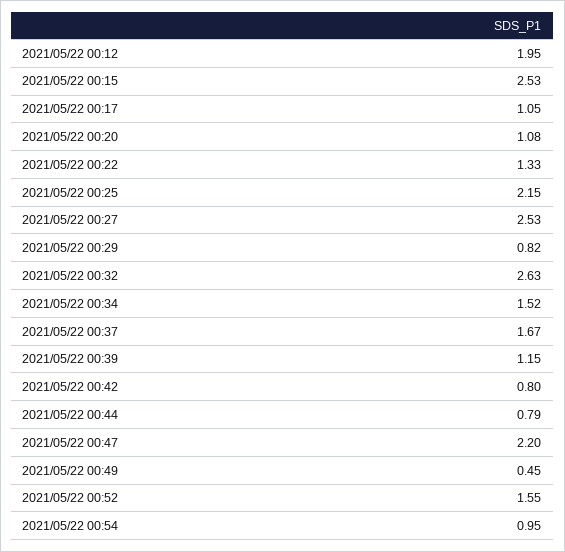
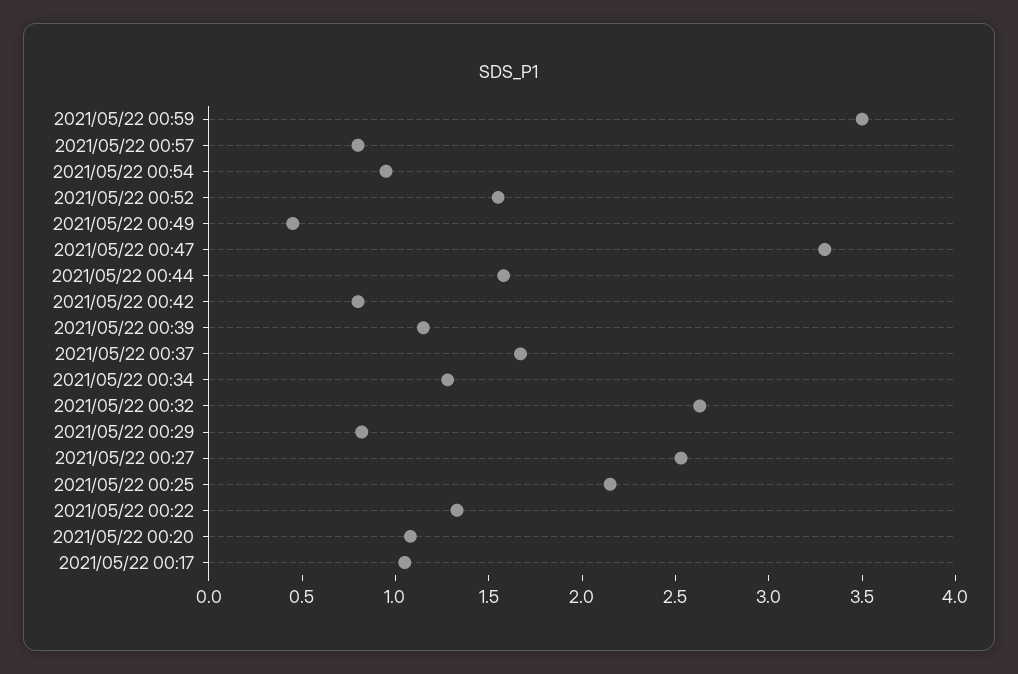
2021/05/22 00:12: 1.95 -> none
2021/05/22 00:15: 2.53 -> none
2021/05/22 00:34: 1.52 -> 1.3
2021/05/22 00:44: 0.79 -> 1.6
2021/05/22 00:47: 2.2 -> 3.3
2021/05/22 00:59: none -> 3.5
2021/05/22 00:57: none -> 0.8

